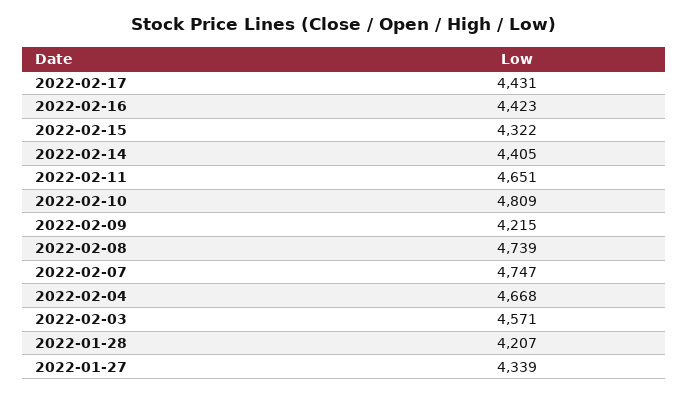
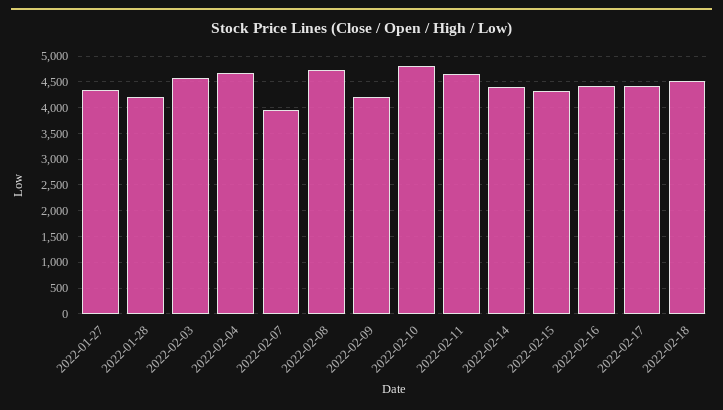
2022-02-07: 4747 -> 4000
2022-02-18: none -> 4500

